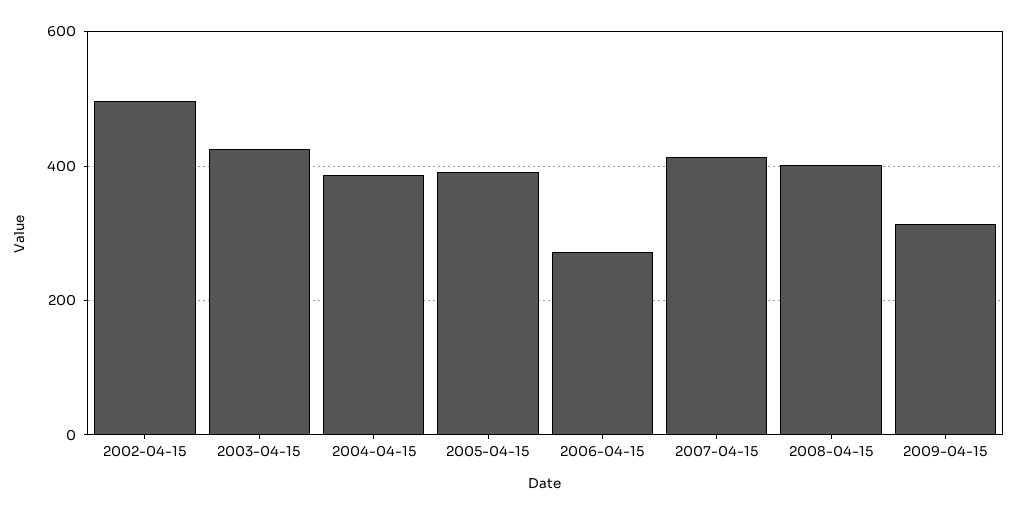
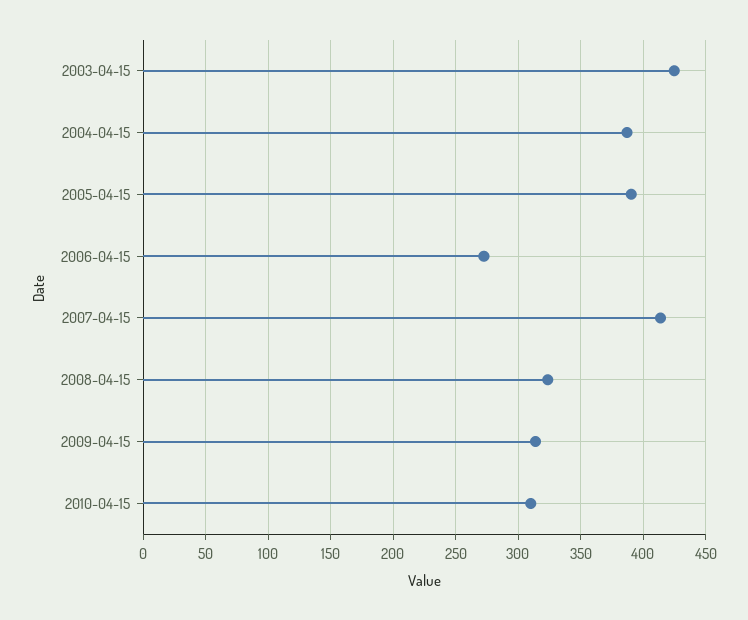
2002-04-15: 500 -> none
2008-04-15: 400 -> 325
2010-04-15: none -> 310

